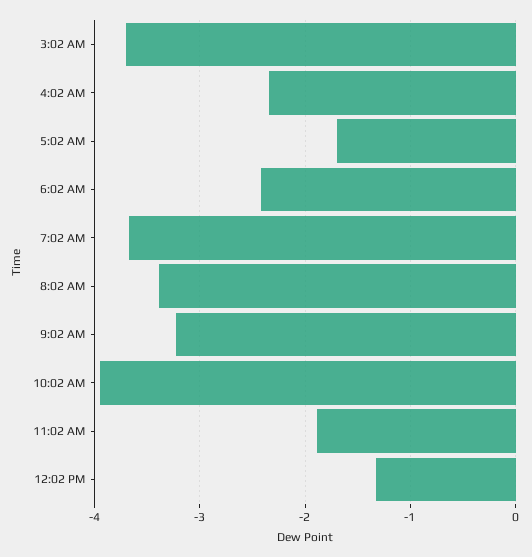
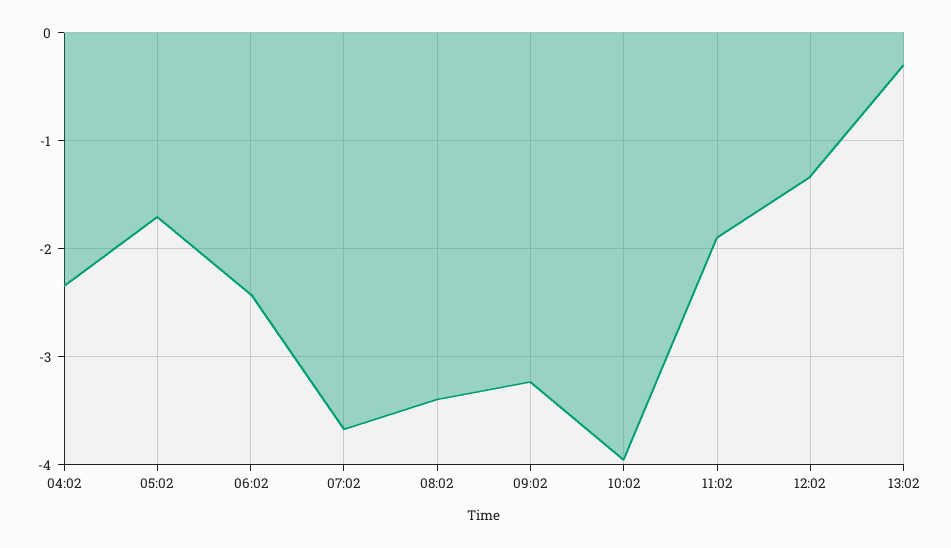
3:02 AM: -3.7 -> none
13:02: none -> -0.3

